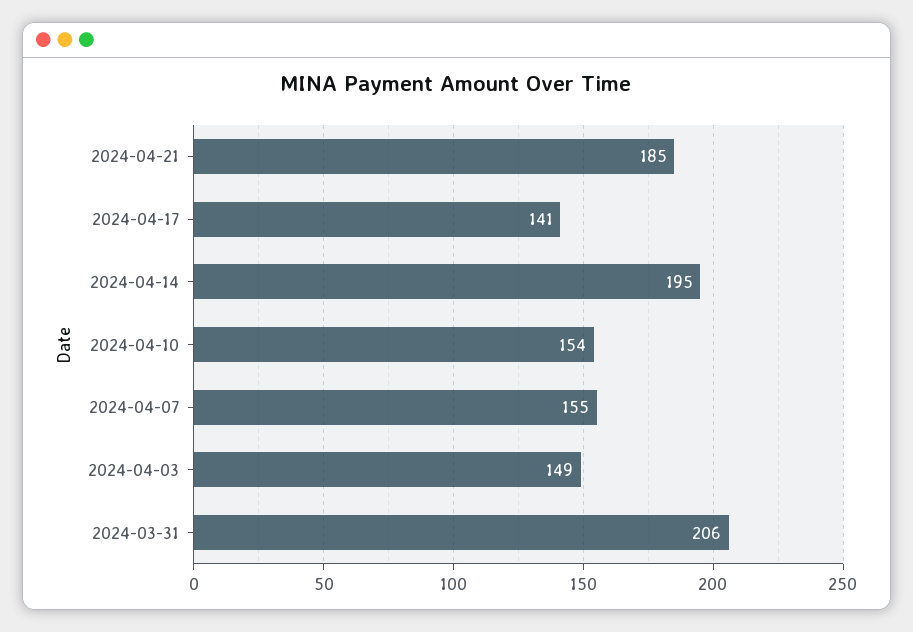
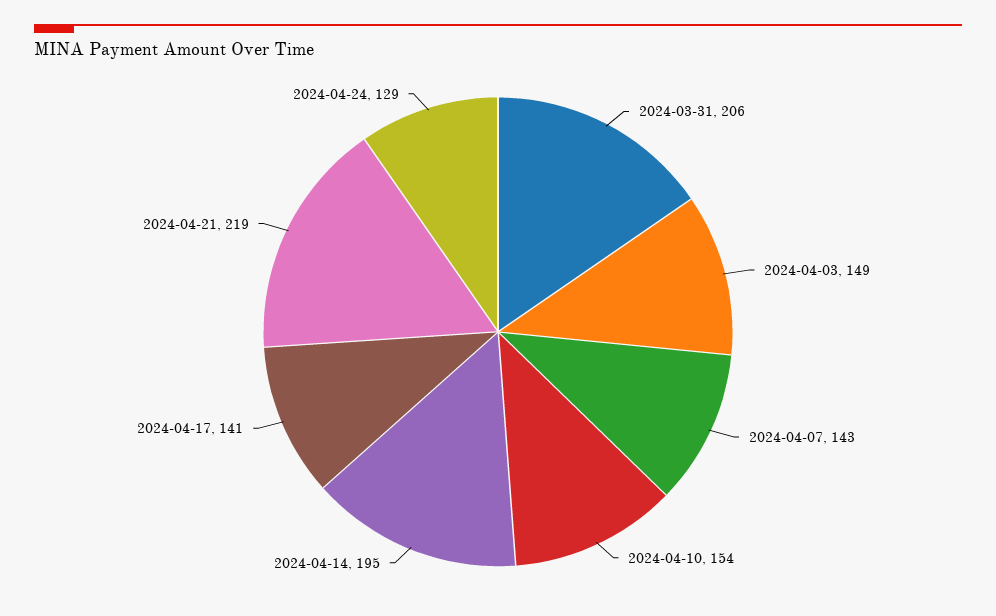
2024-04-21: 185 -> 219
2024-04-07: 155 -> 143
2024-04-24: none -> 129

